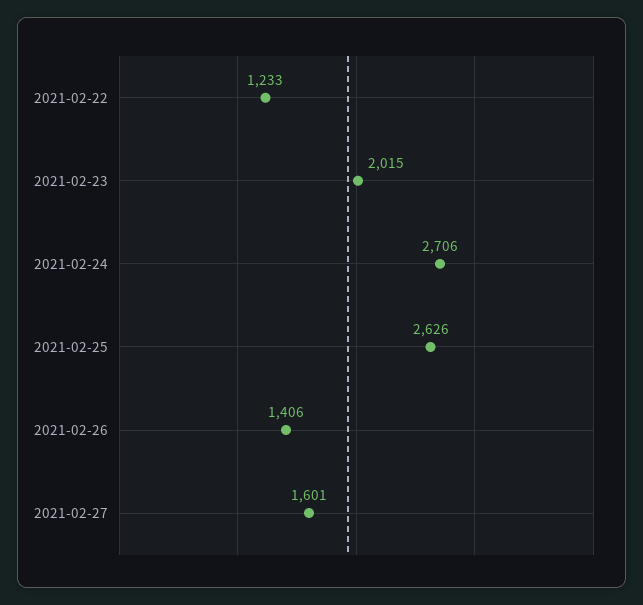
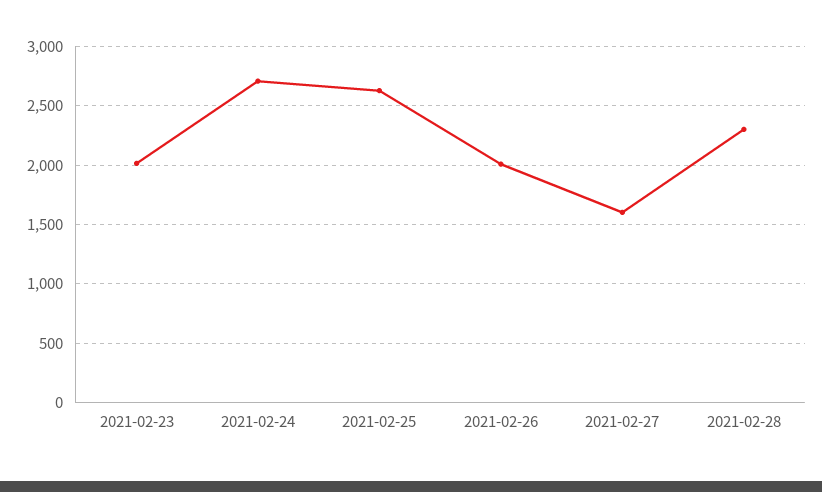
2021-02-22: 1233 -> none
2021-02-26: 1406 -> 2000
2021-02-28: none -> 2300

